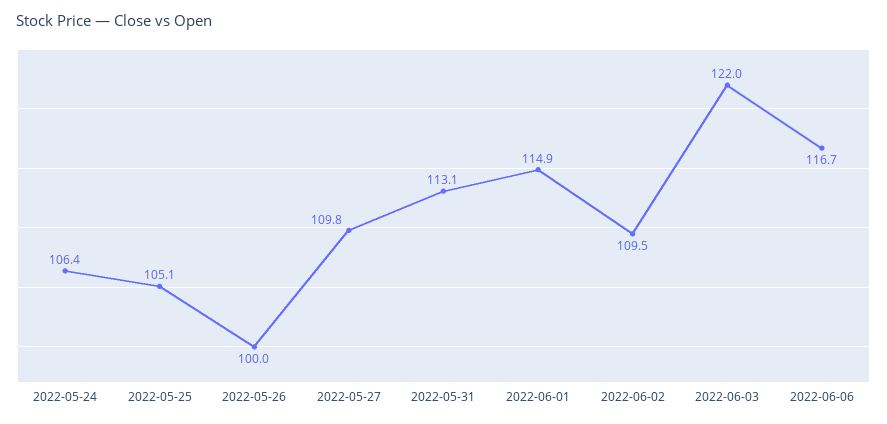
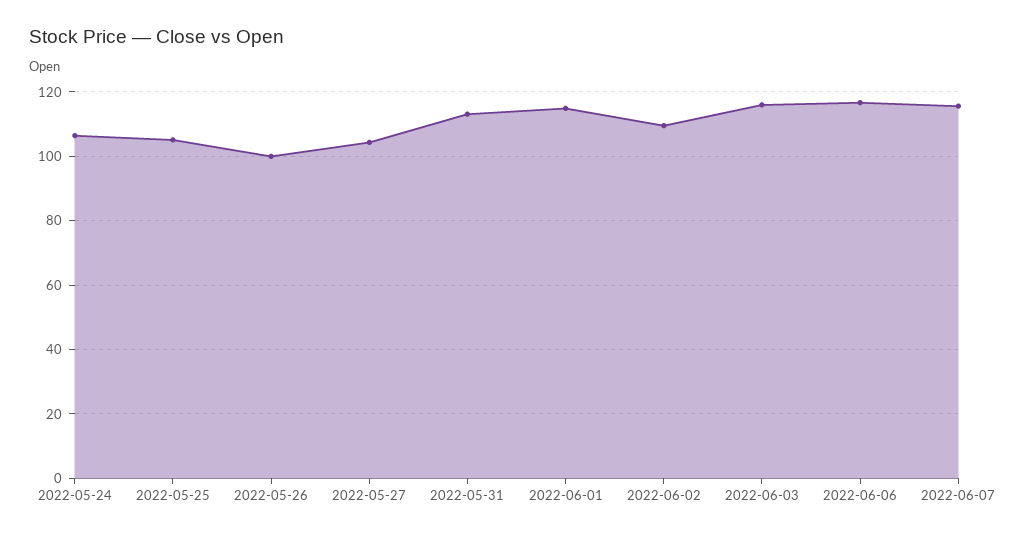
2022-05-27: 109.8 -> 104
2022-06-03: 122 -> 116
2022-06-07: none -> 116

